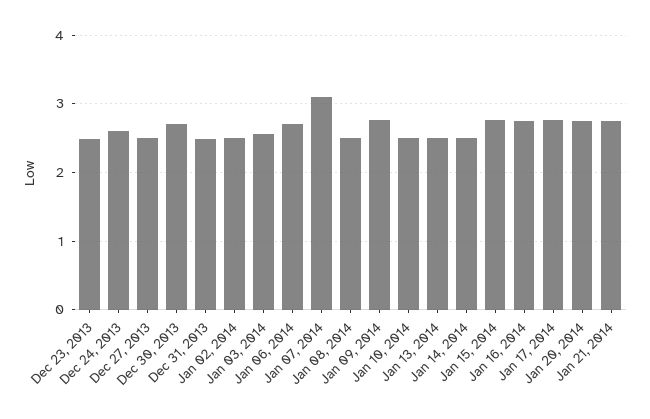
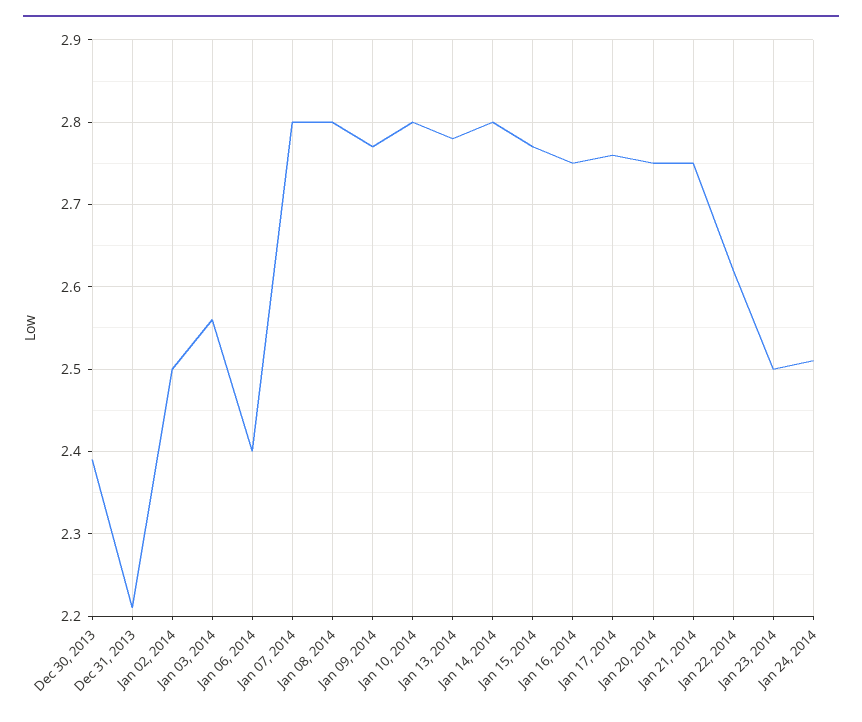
Dec 23, 2013: 2.5 -> none
Dec 24, 2013: 2.6 -> none
Dec 27, 2013: 2.5 -> none
Dec 30, 2013: 2.7 -> 2.39
Dec 31, 2013: 2.5 -> 2.21
Jan 06, 2014: 2.7 -> 2.4
Jan 07, 2014: 3.1 -> 2.8
Jan 08, 2014: 2.5 -> 2.8
Jan 10, 2014: 2.5 -> 2.8
Jan 13, 2014: 2.5 -> 2.78
Jan 14, 2014: 2.5 -> 2.8
Jan 22, 2014: none -> 2.62
Jan 23, 2014: none -> 2.5
Jan 24, 2014: none -> 2.51

